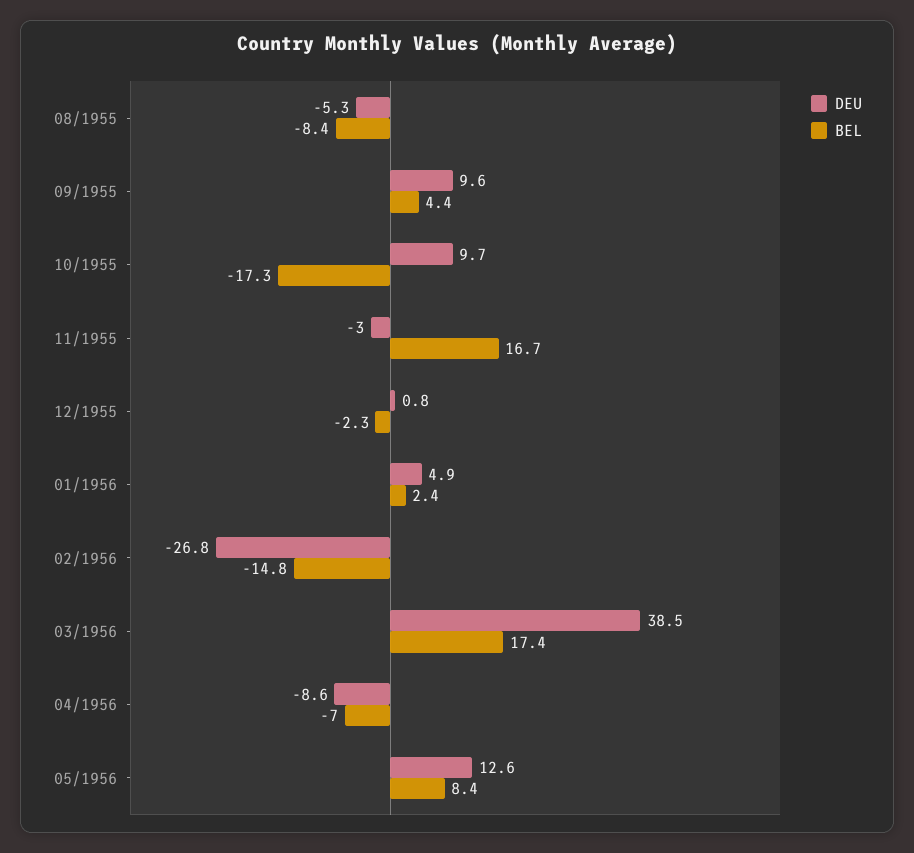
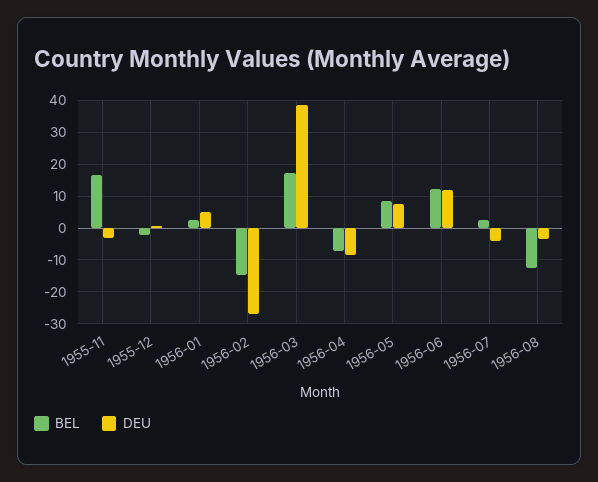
DEU, 08/1955: -5.3 -> none
BEL, 08/1955: -8.4 -> none
DEU, 09/1955: 9.6 -> none
BEL, 09/1955: 4.4 -> none
DEU, 10/1955: 9.7 -> none
BEL, 10/1955: -17.3 -> none
DEU, 05/1956: 12.6 -> 8
BEL, 1956-06: none -> 12
DEU, 1956-06: none -> 12
BEL, 1956-07: none -> 2
DEU, 1956-07: none -> -4
BEL, 1956-08: none -> -12
DEU, 1956-08: none -> -4

